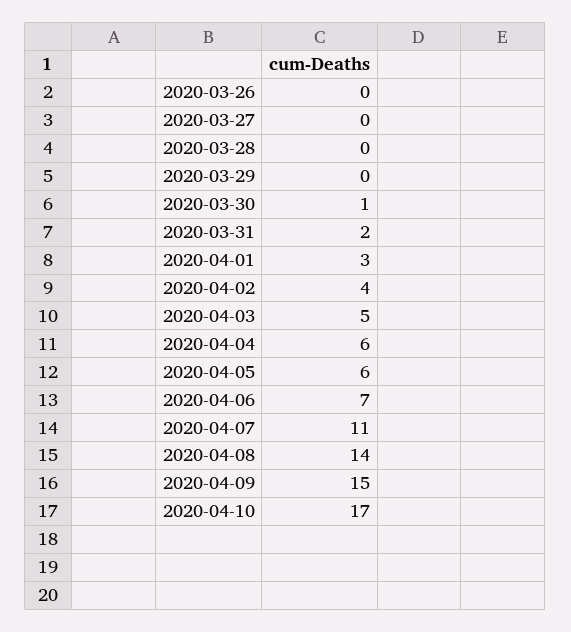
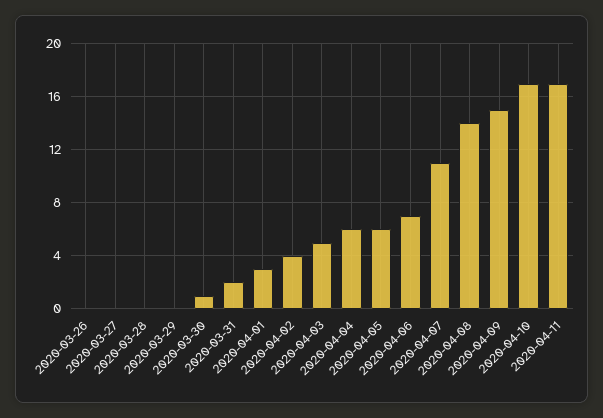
2020-04-11: none -> 17

